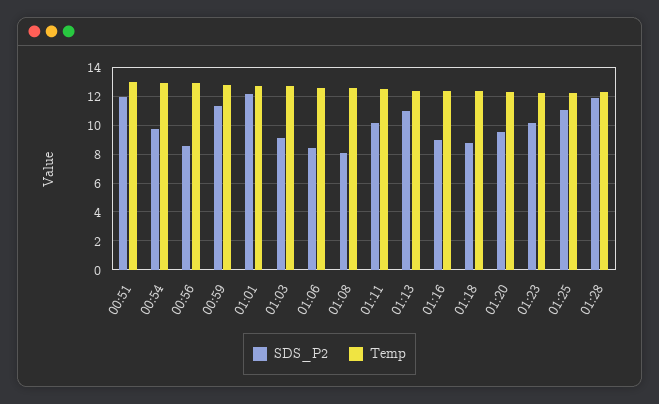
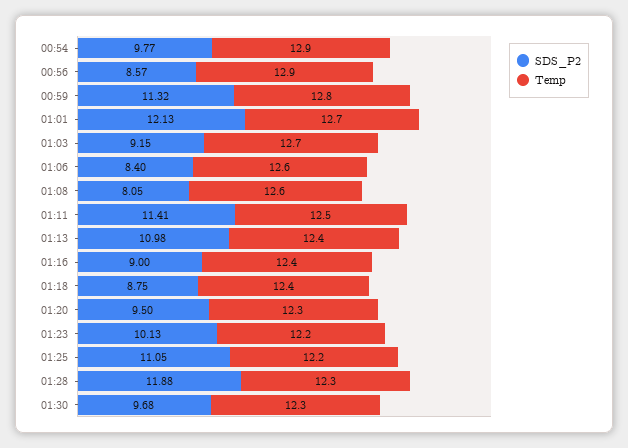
SDS_P2, 00:51: 12 -> none
Temp, 00:51: 13 -> none
SDS_P2, 01:11: 10 -> 11.41
SDS_P2, 01:30: none -> 9.68
Temp, 01:30: none -> 12.3

